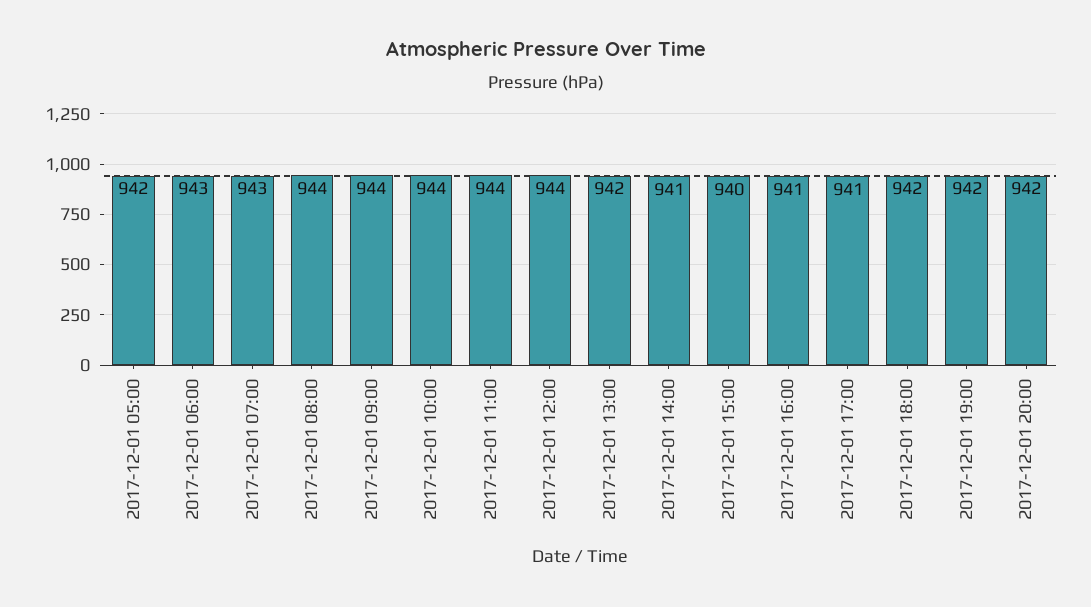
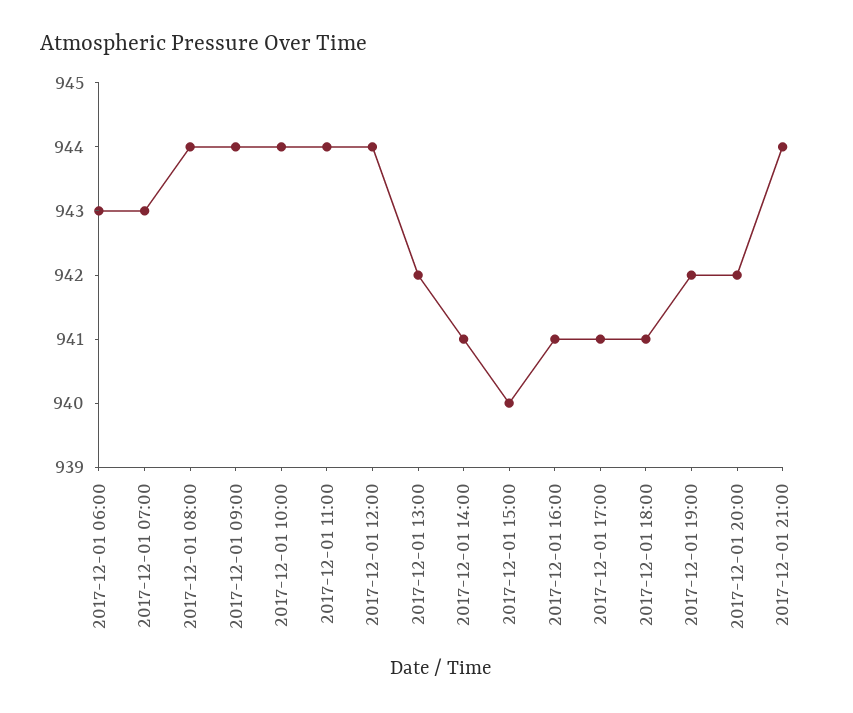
2017-12-01 05:00: 942 -> none
2017-12-01 18:00: 942 -> 941
2017-12-01 21:00: none -> 944

